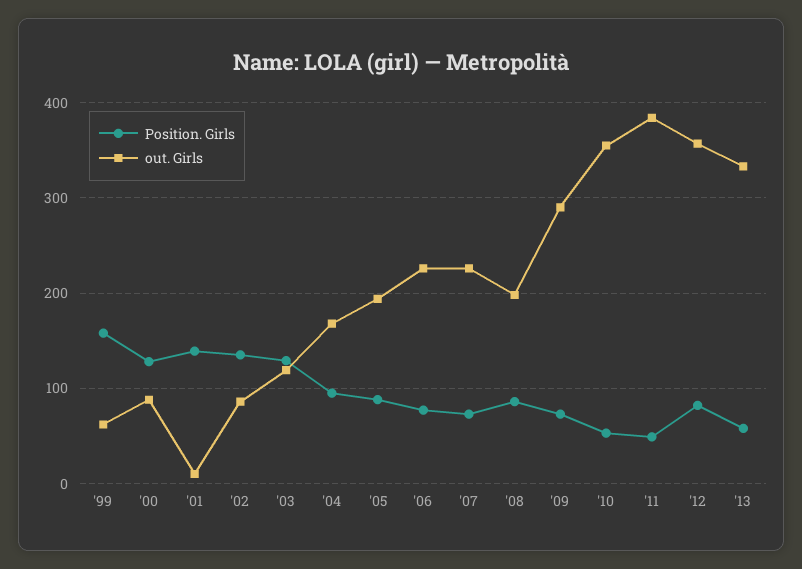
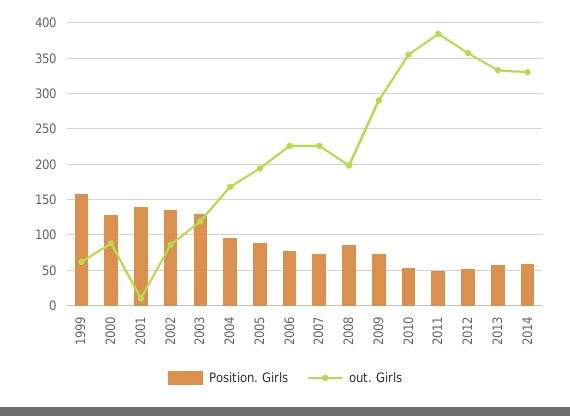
Position. Girls, '12: 80 -> 50
Position. Girls, 2014: none -> 60
out. Girls, 2014: none -> 330

